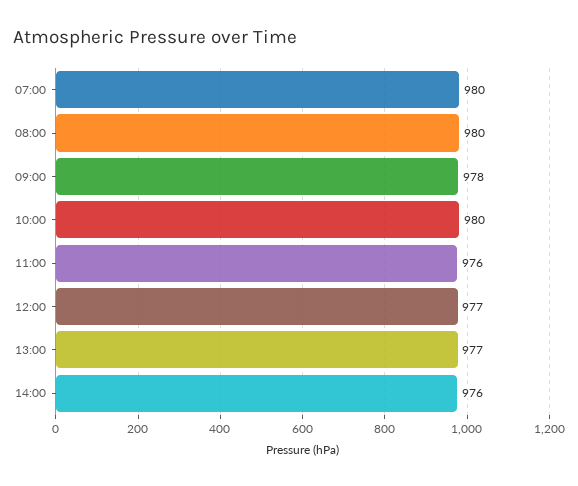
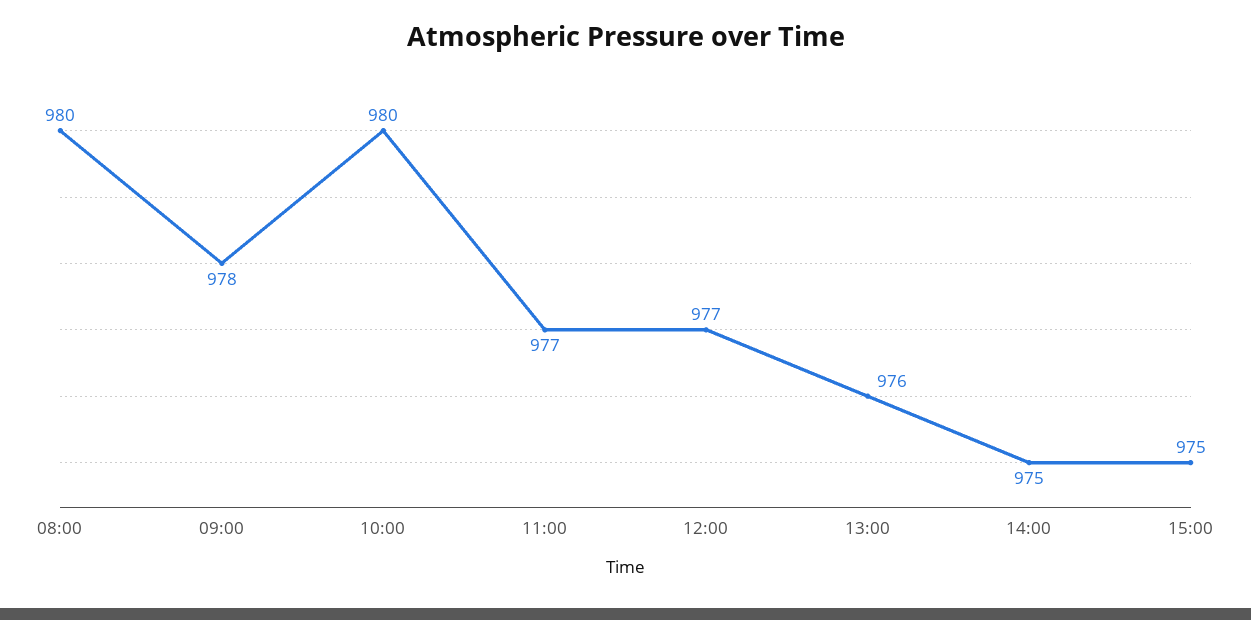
07:00: 980 -> none
11:00: 976 -> 977
13:00: 977 -> 976
14:00: 976 -> 975
15:00: none -> 975

